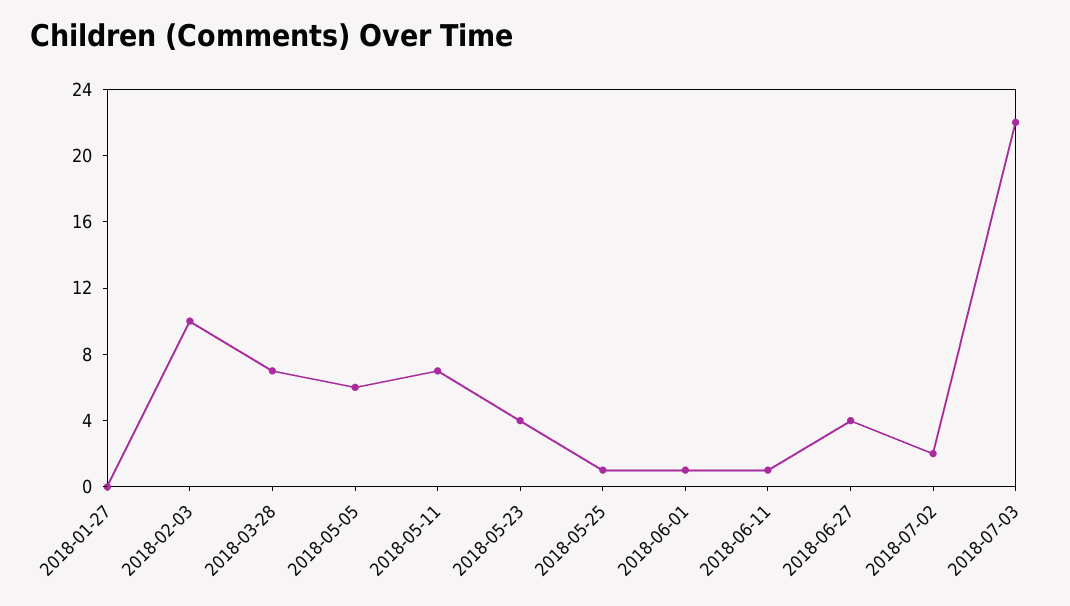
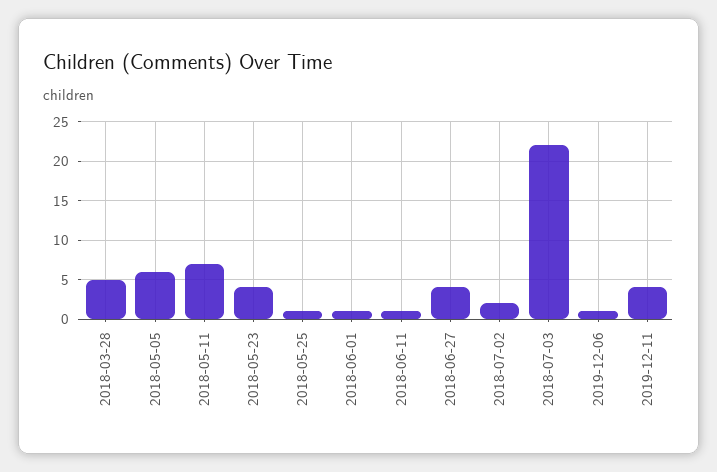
2018-01-27: 0 -> none
2018-02-03: 10 -> none
2018-03-28: 7 -> 5
2019-12-06: none -> 1
2019-12-11: none -> 4

